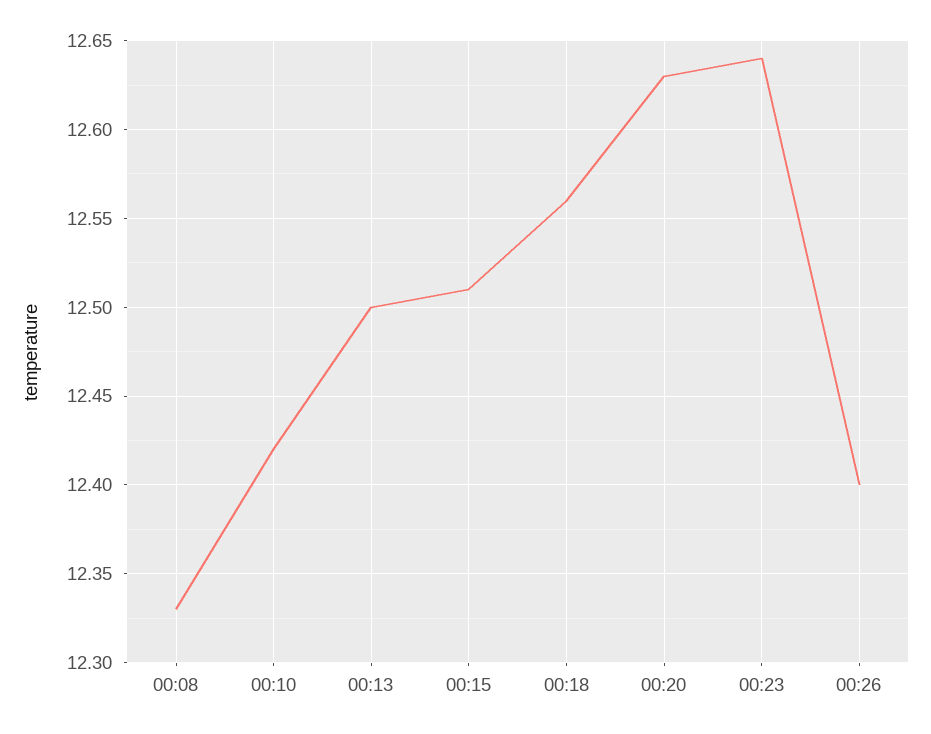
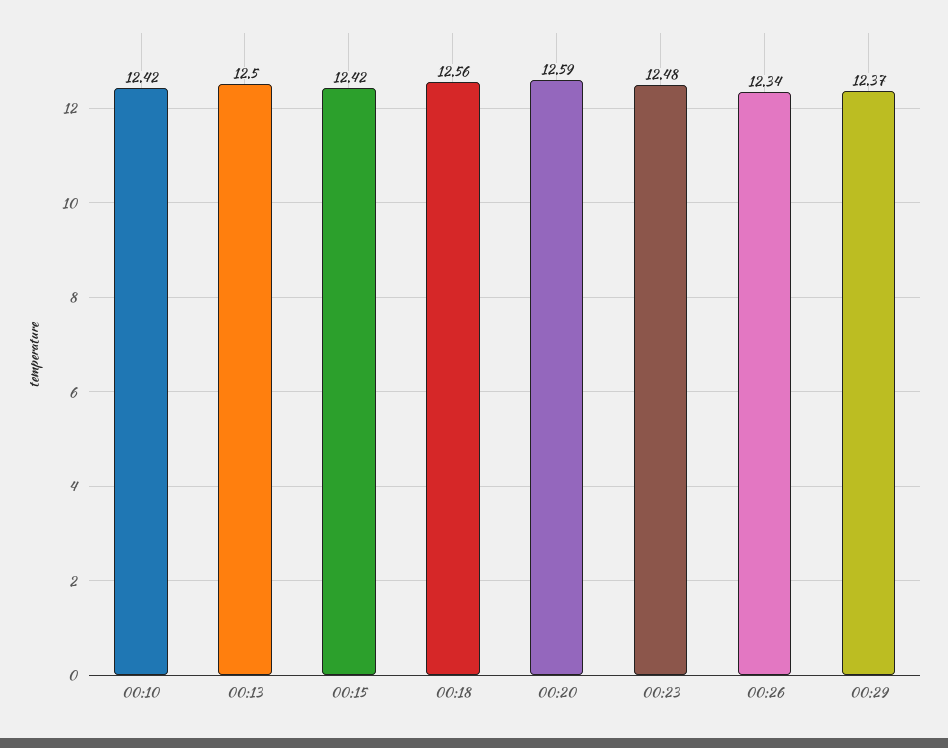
00:08: 12.33 -> none
00:15: 12.51 -> 12.42
00:20: 12.63 -> 12.59
00:23: 12.64 -> 12.48
00:26: 12.4 -> 12.34
00:29: none -> 12.37

